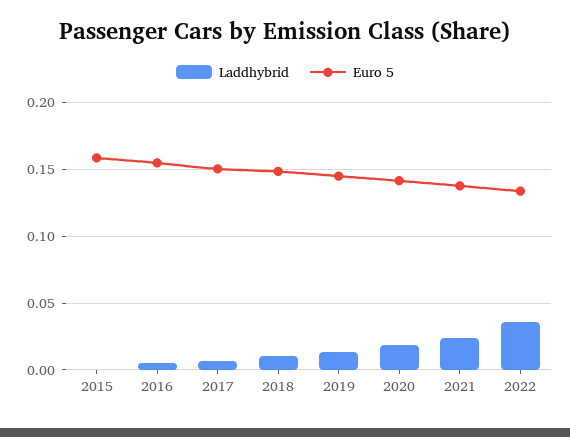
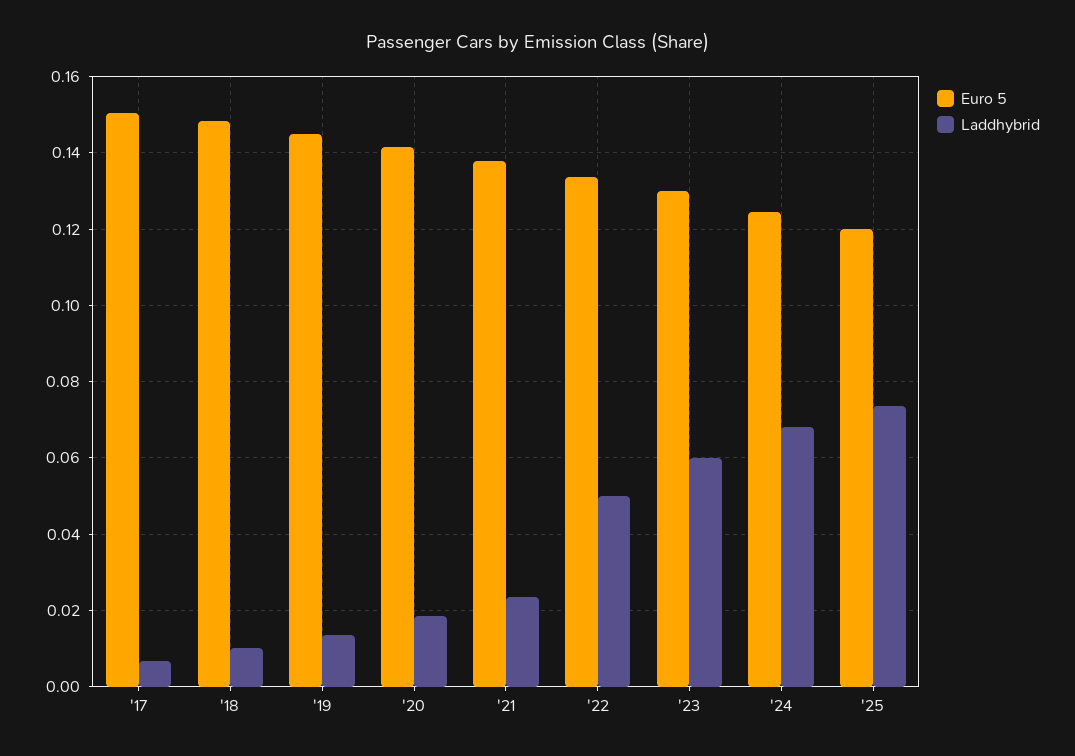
Laddhybrid, 2015: 0 -> none
Euro 5, 2015: 0.16 -> none
Laddhybrid, 2016: 0.005 -> none
Euro 5, 2016: 0.155 -> none
Laddhybrid, 2022: 0.035 -> 0.05
Euro 5, '23: none -> 0.13
Laddhybrid, '23: none -> 0.06
Euro 5, '24: none -> 0.124
Laddhybrid, '24: none -> 0.068
Euro 5, '25: none -> 0.12
Laddhybrid, '25: none -> 0.074

